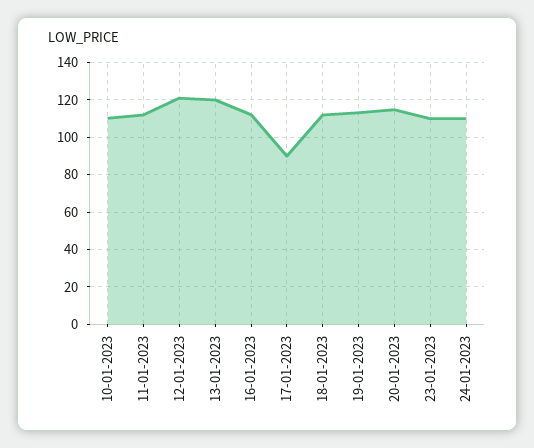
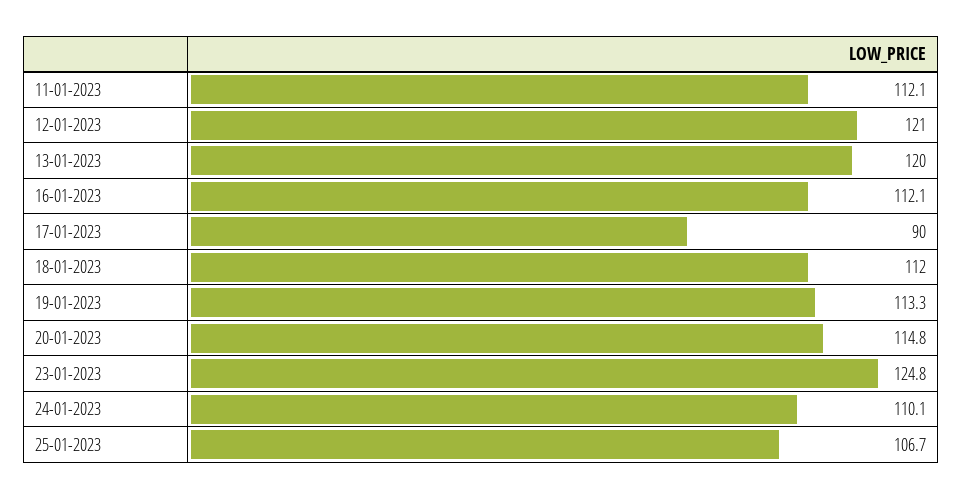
10-01-2023: 110 -> none
23-01-2023: 110 -> 124.8
25-01-2023: none -> 106.7

